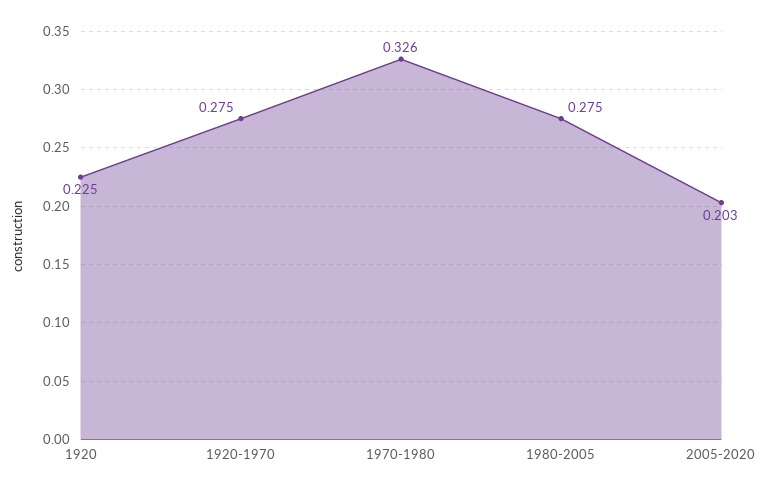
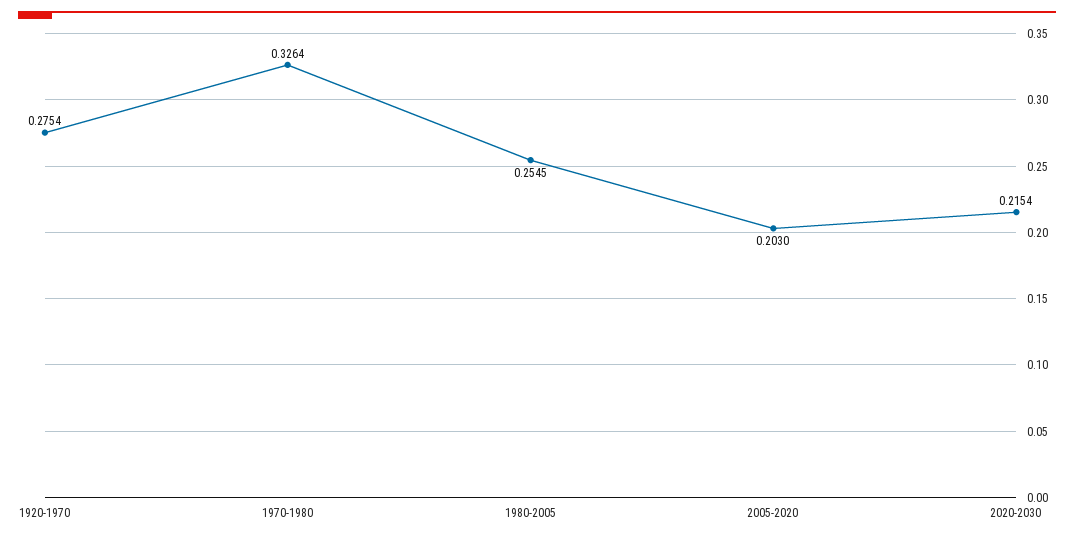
1920: 0.225 -> none
1980-2005: 0.275 -> 0.2545
2020-2030: none -> 0.2154

